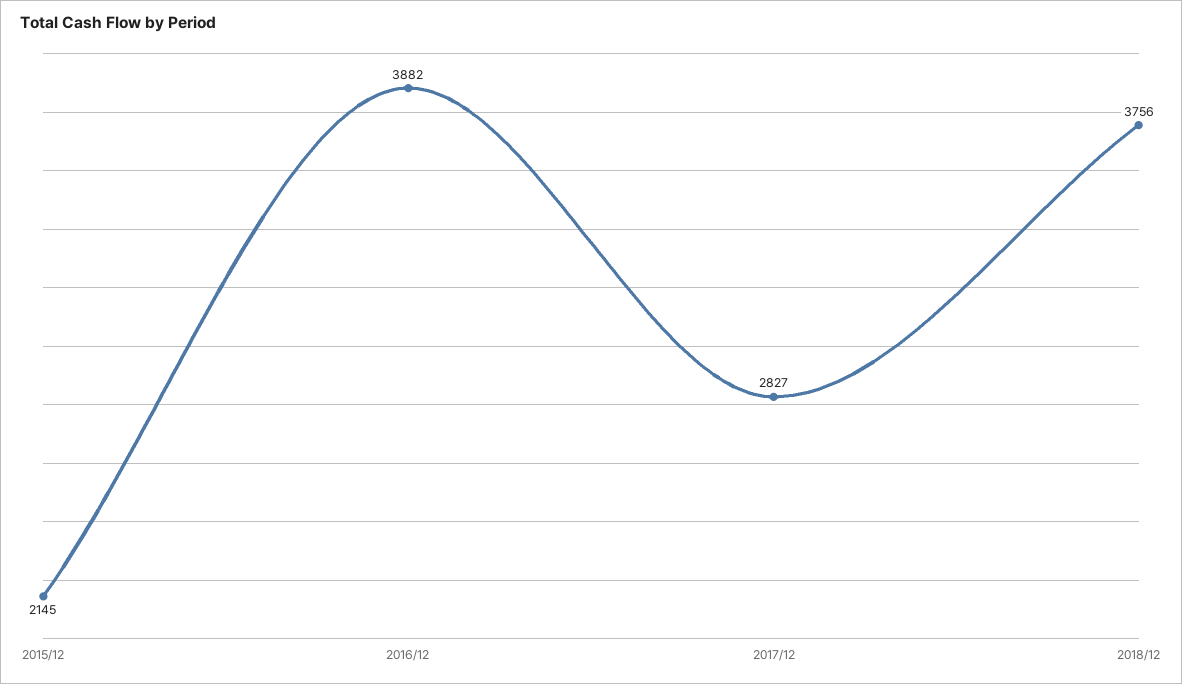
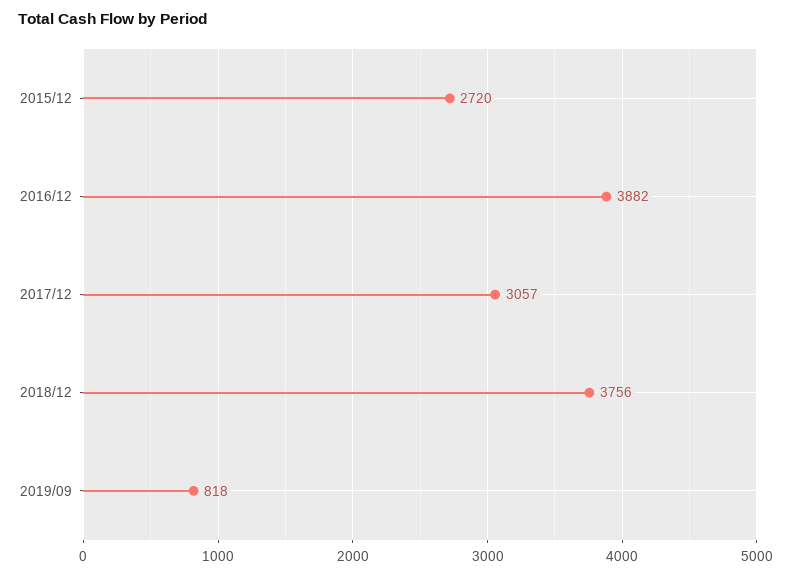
2015/12: 2145 -> 2720
2017/12: 2827 -> 3057
2019/09: none -> 818

